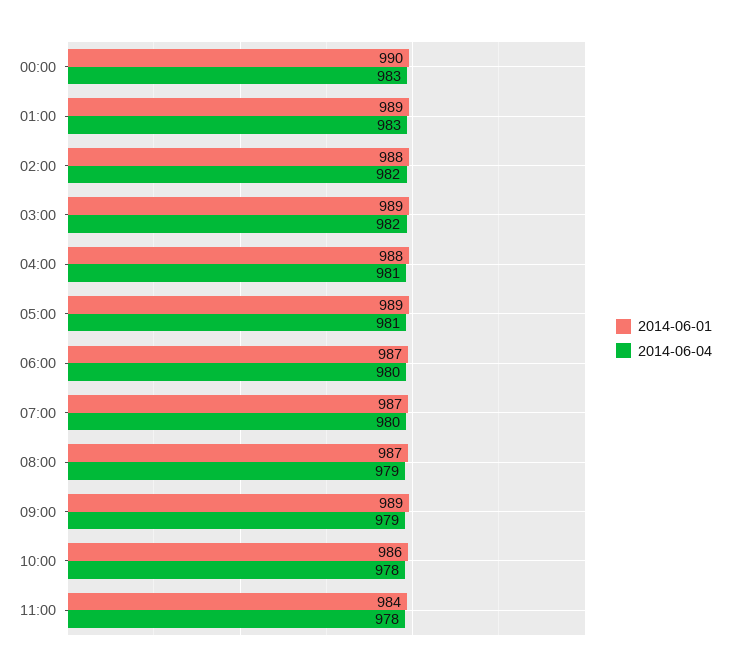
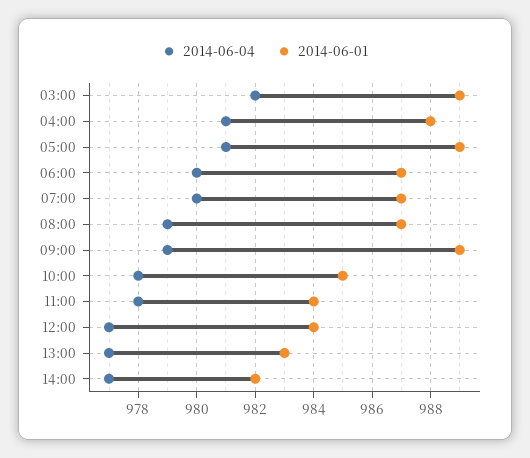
2014-06-01, 00:00: 990 -> none
2014-06-04, 00:00: 983 -> none
2014-06-01, 01:00: 989 -> none
2014-06-04, 01:00: 983 -> none
2014-06-01, 02:00: 988 -> none
2014-06-04, 02:00: 982 -> none
2014-06-01, 10:00: 986 -> 985
2014-06-04, 12:00: none -> 977
2014-06-01, 12:00: none -> 984
2014-06-04, 13:00: none -> 977
2014-06-01, 13:00: none -> 983
2014-06-04, 14:00: none -> 977
2014-06-01, 14:00: none -> 982

